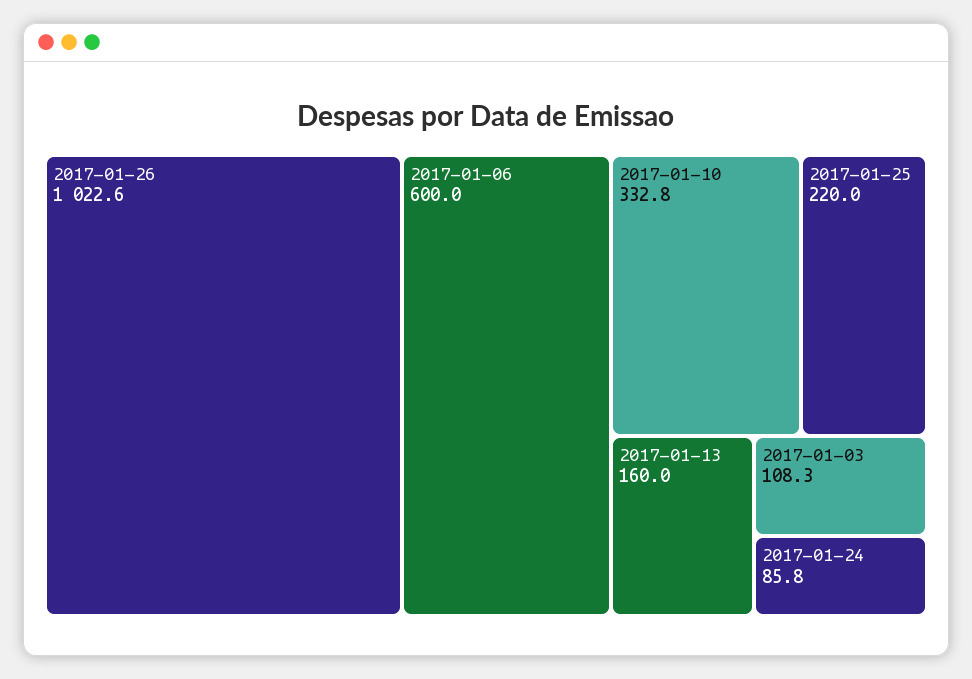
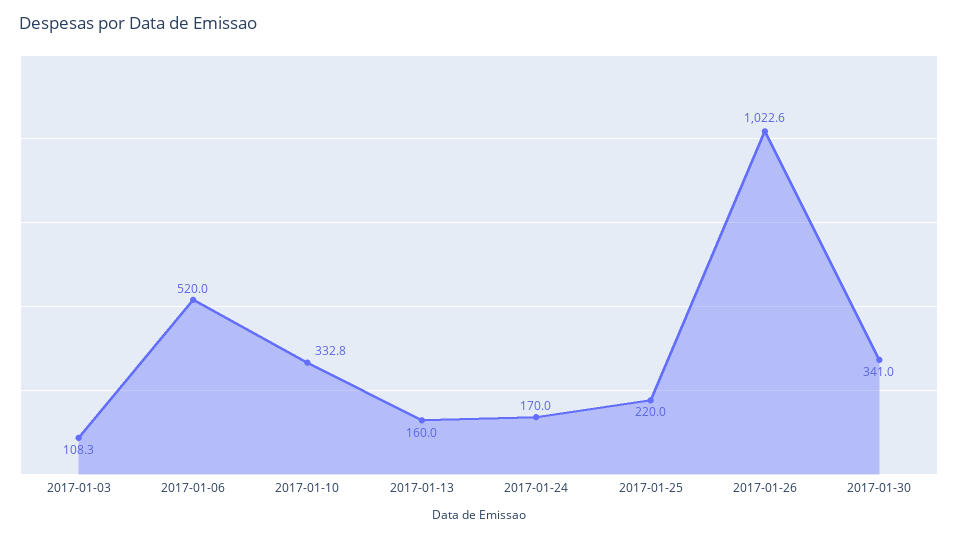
2017-01-06: 600 -> 520
2017-01-24: 85.8 -> 170
2017-01-30: none -> 341

